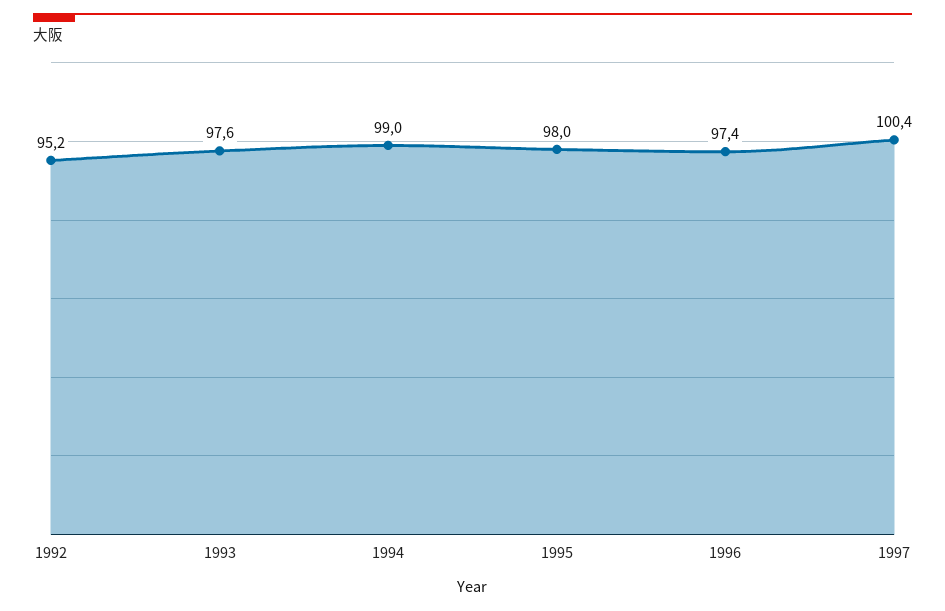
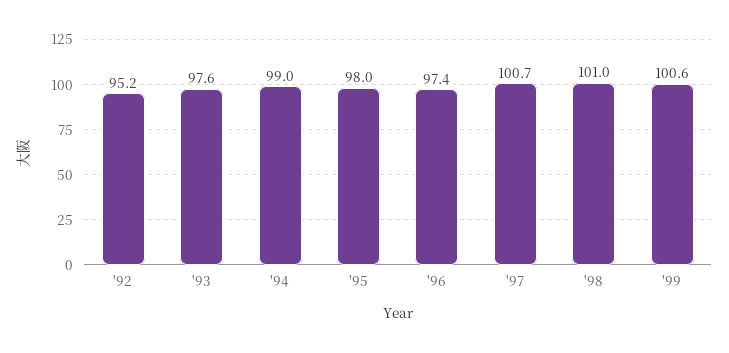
1997: 100.4 -> 100.7
'98: none -> 101
'99: none -> 100.6

